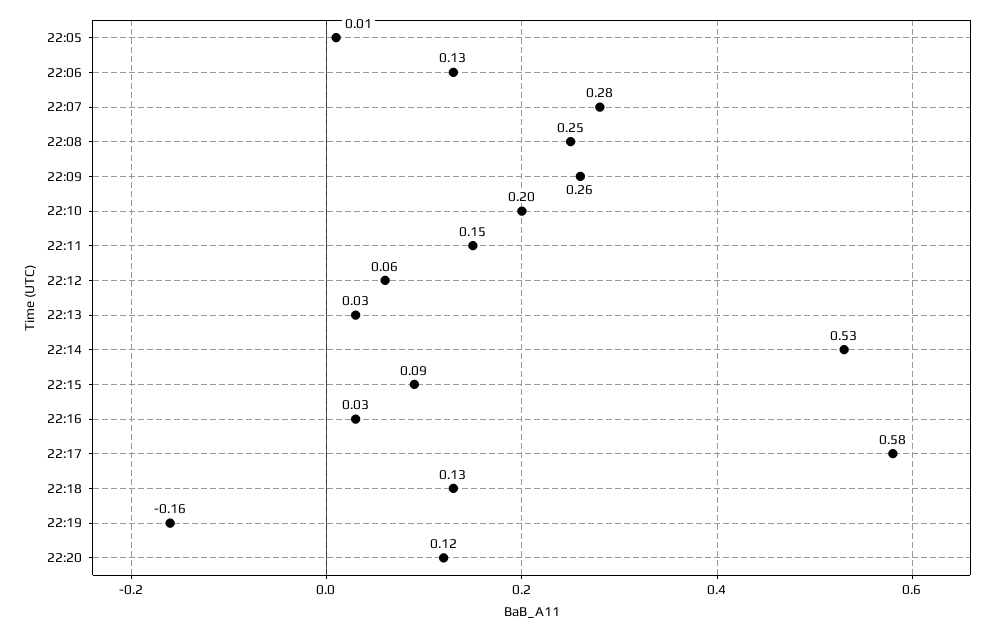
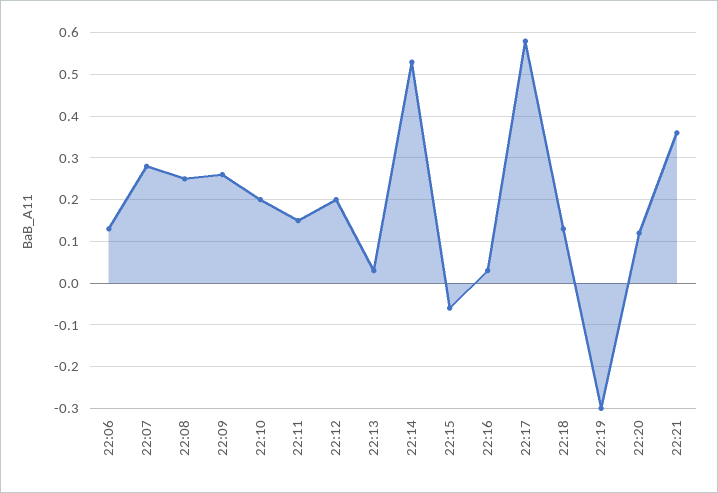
22:05: 0.01 -> none
22:12: 0.06 -> 0.2
22:15: 0.09 -> -0.05
22:19: -0.16 -> -0.3
22:21: none -> 0.35

